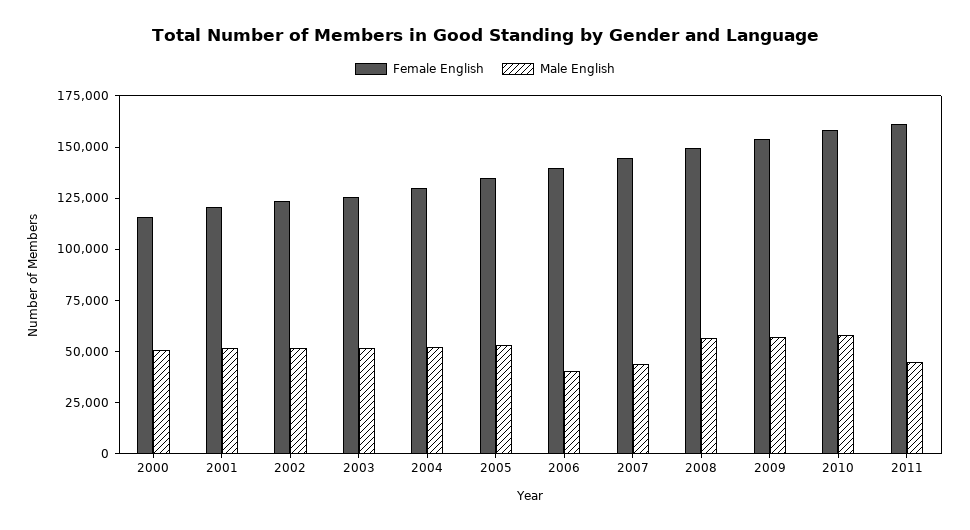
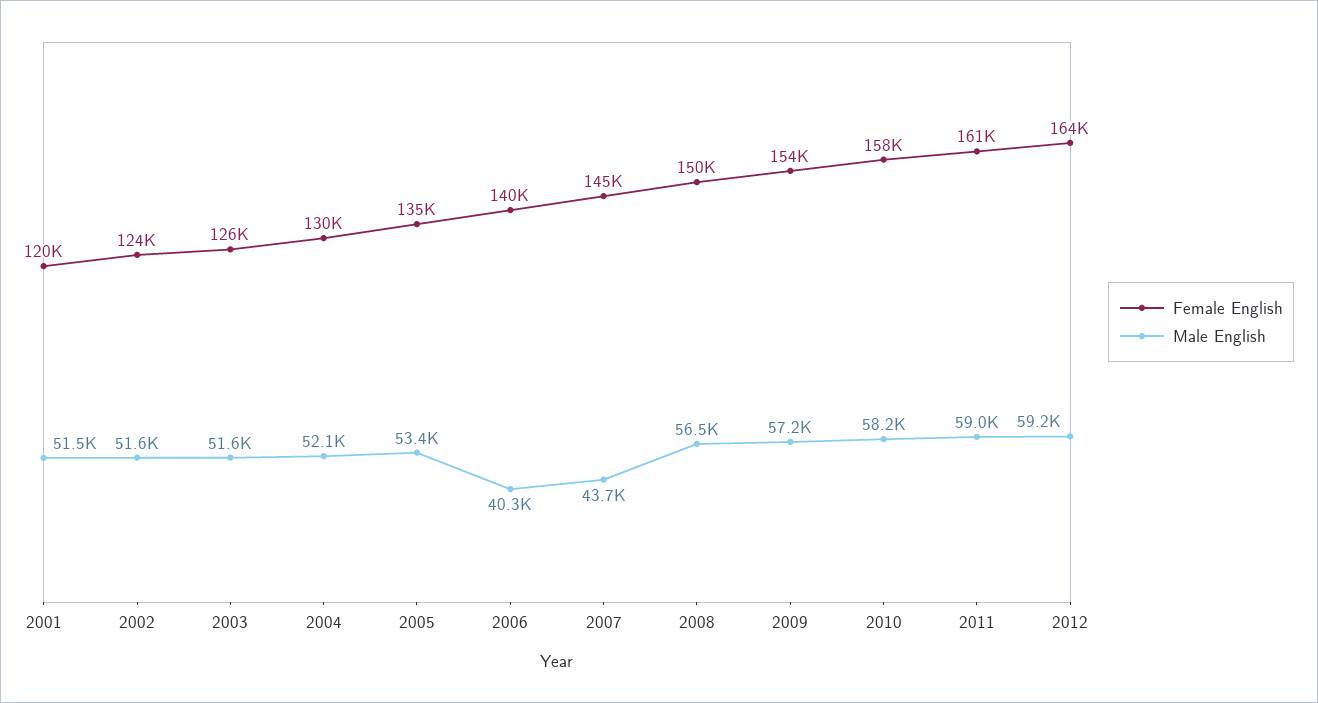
Female English, 2000: 115000 -> none
Male English, 2000: 50000 -> none
Male English, 2011: 45000 -> 59000
Female English, 2012: none -> 164000
Male English, 2012: none -> 59200

